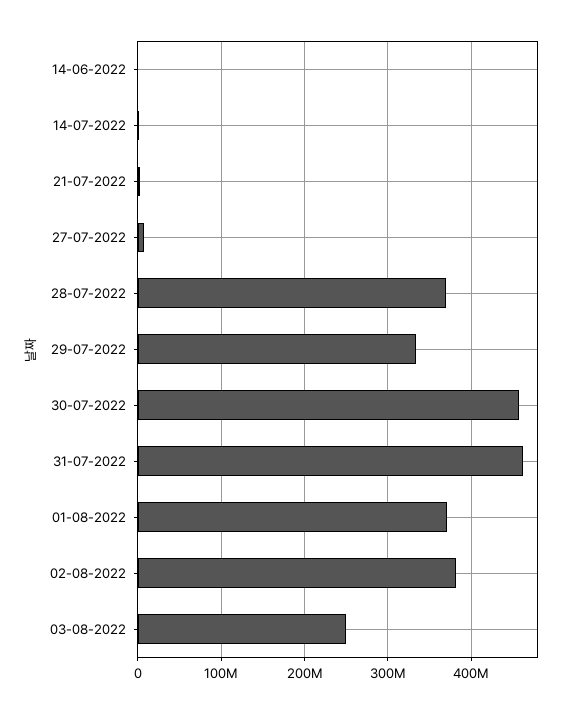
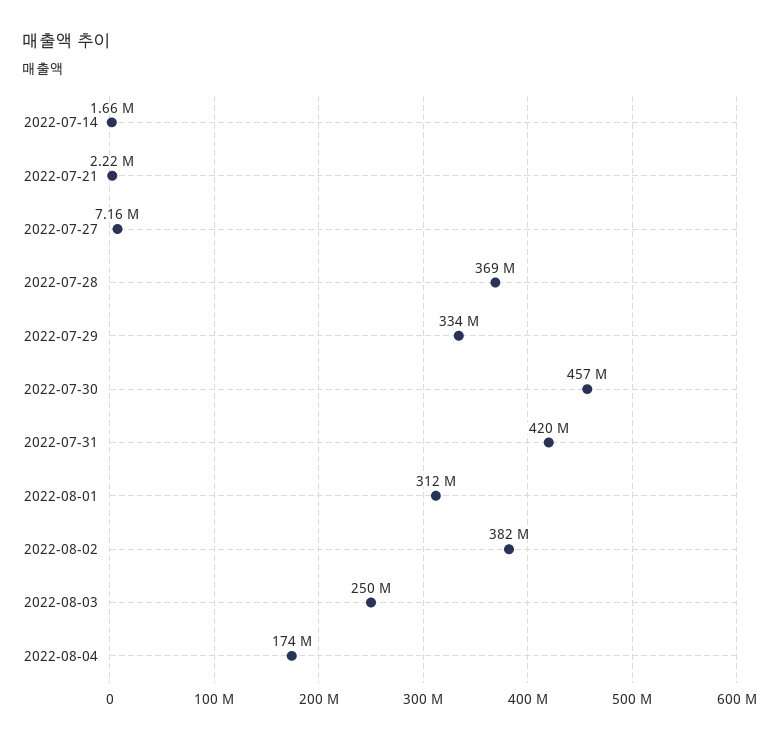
14-06-2022: 0 -> none
31-07-2022: 460000000 -> 420000000
01-08-2022: 370000000 -> 312000000
2022-08-04: none -> 174000000

